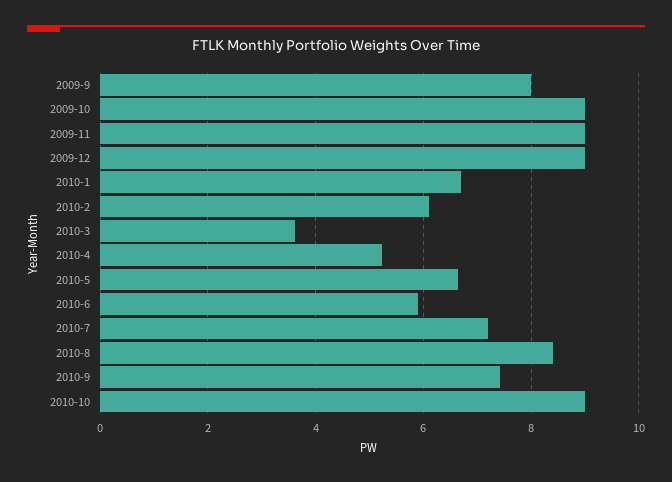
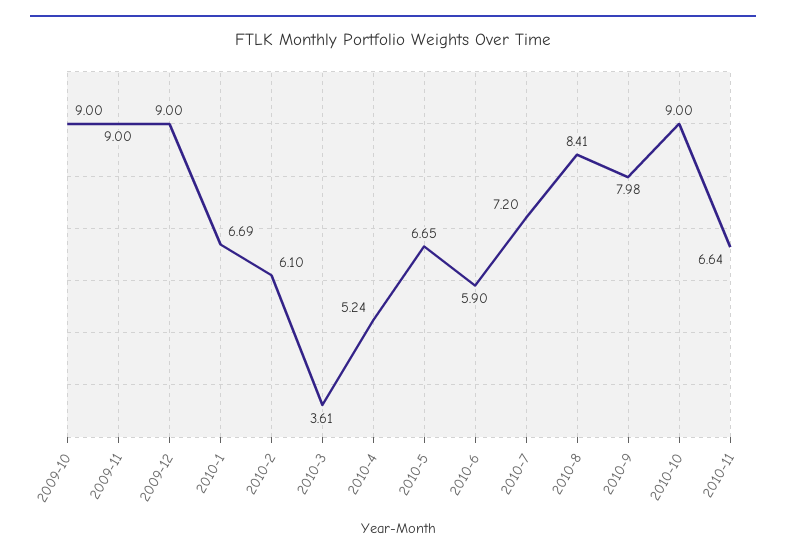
2009-9: 8 -> none
2010-9: 7.4 -> 7.98
2010-11: none -> 6.64

